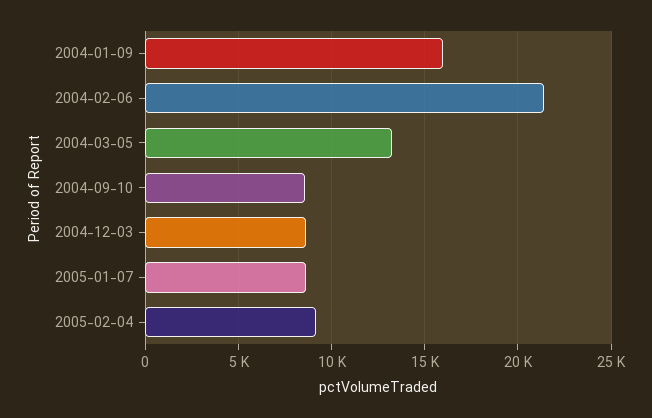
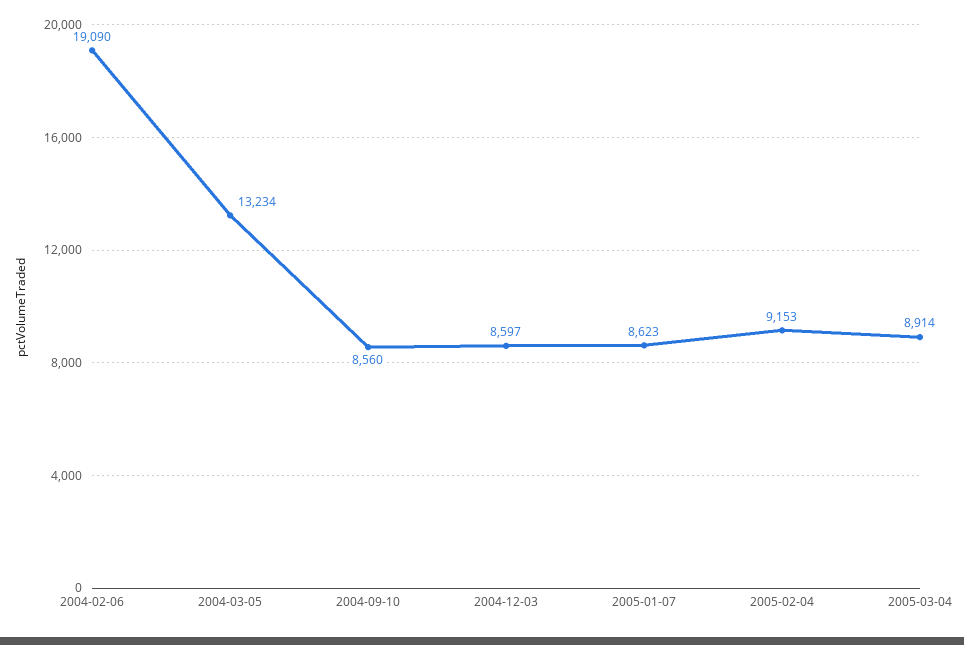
2004-01-09: 16000 -> none
2004-02-06: 21500 -> 19090
2005-03-04: none -> 8914

